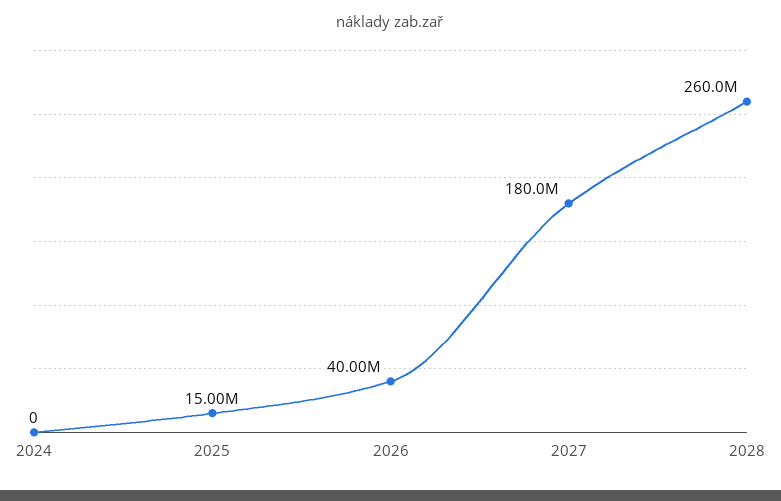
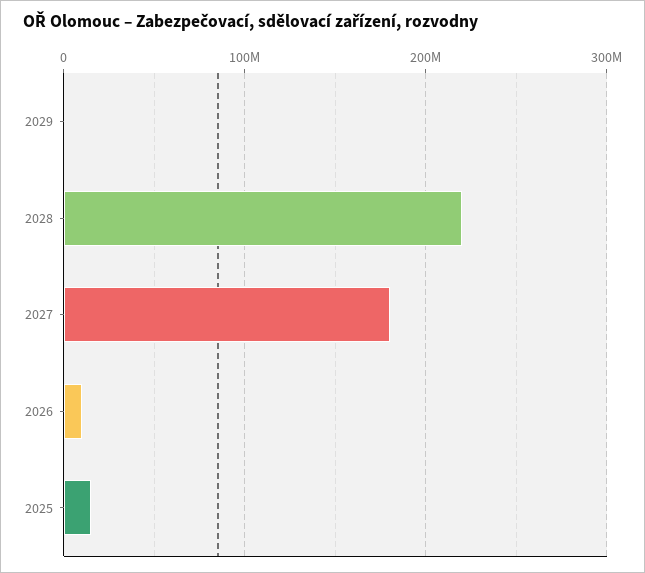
2024: 0 -> none
2026: 40000000 -> 10000000
2028: 260000000 -> 220000000
2029: none -> 0

